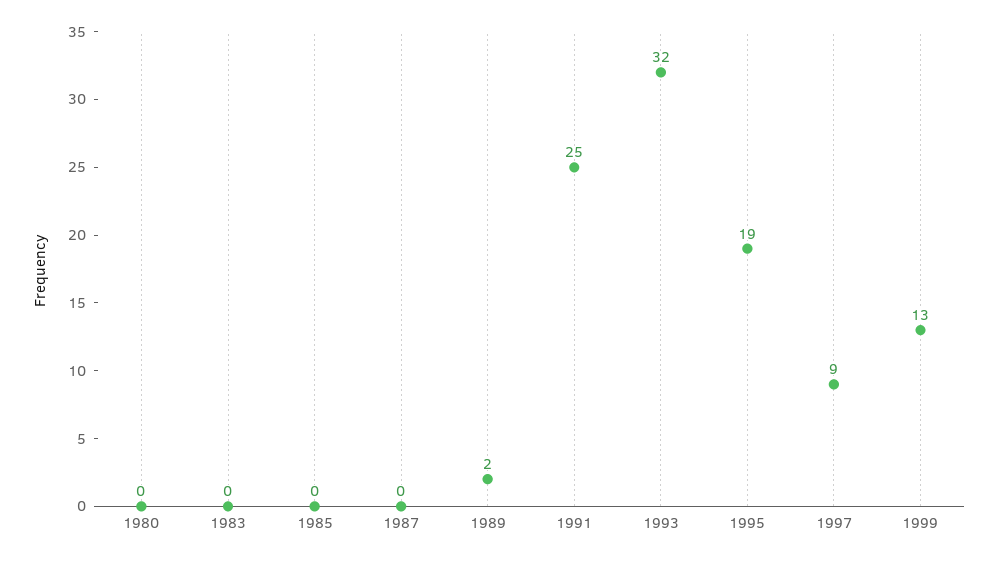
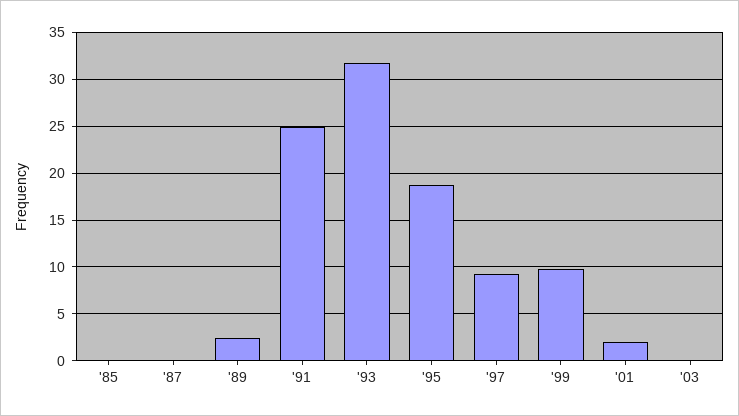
1980: 0 -> none
1983: 0 -> none
1999: 13 -> 10
'01: none -> 2
'03: none -> 0

